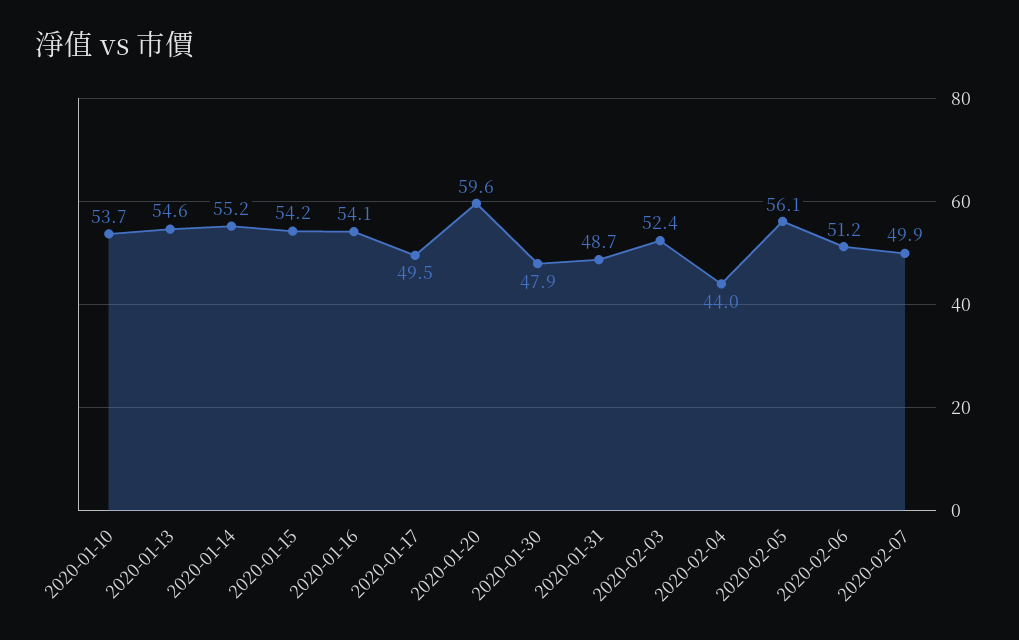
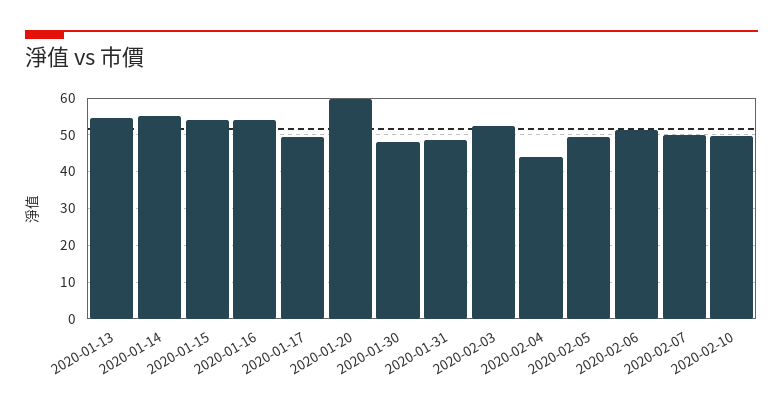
2020-01-10: 53.7 -> none
2020-02-05: 56.1 -> 50
2020-02-10: none -> 50

